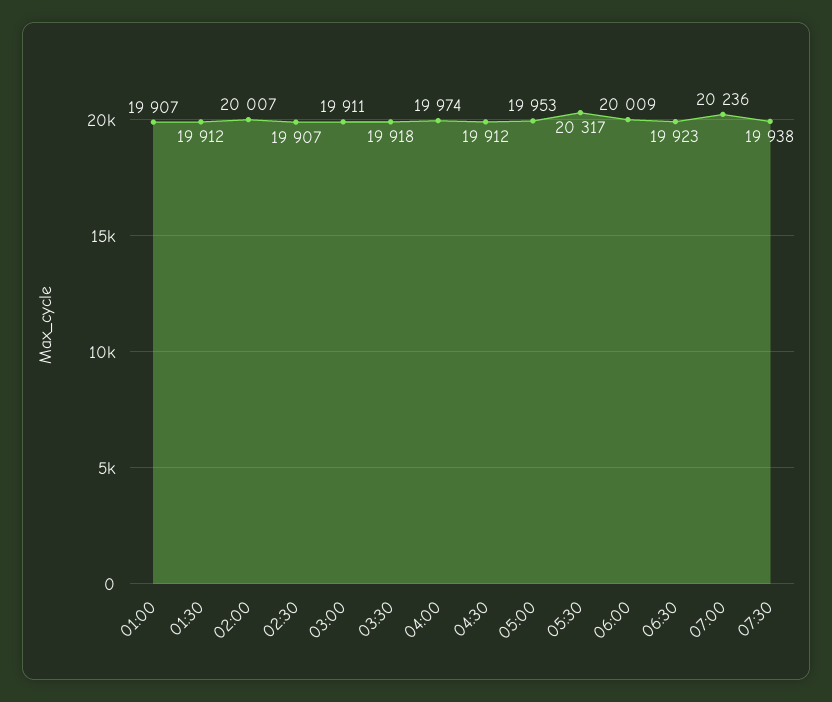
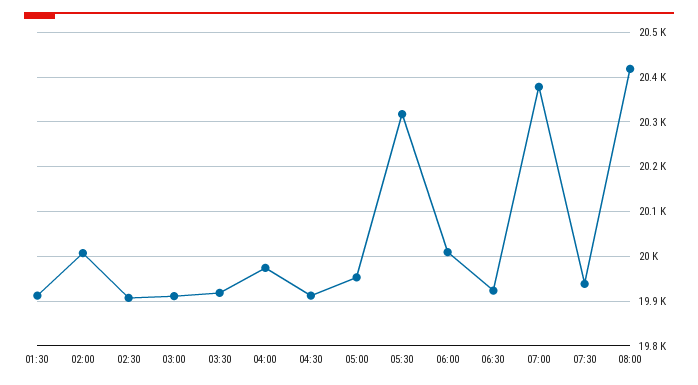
01:00: 19907 -> none
07:00: 20236 -> 20380
08:00: none -> 20420

